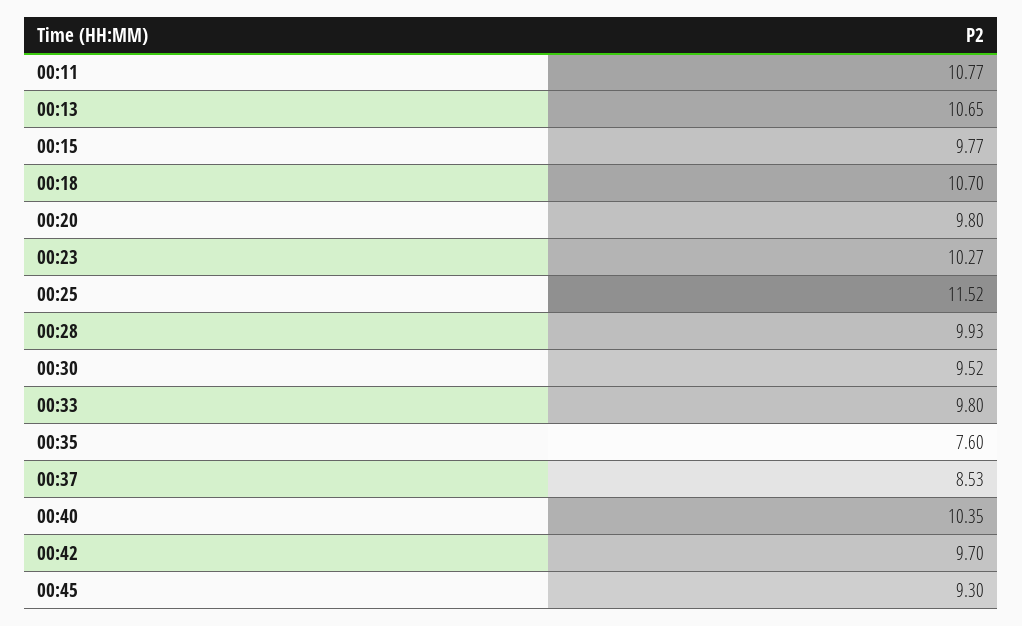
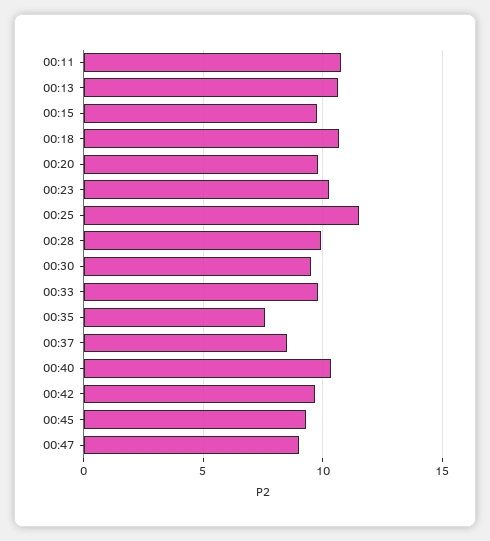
00:47: none -> 9

